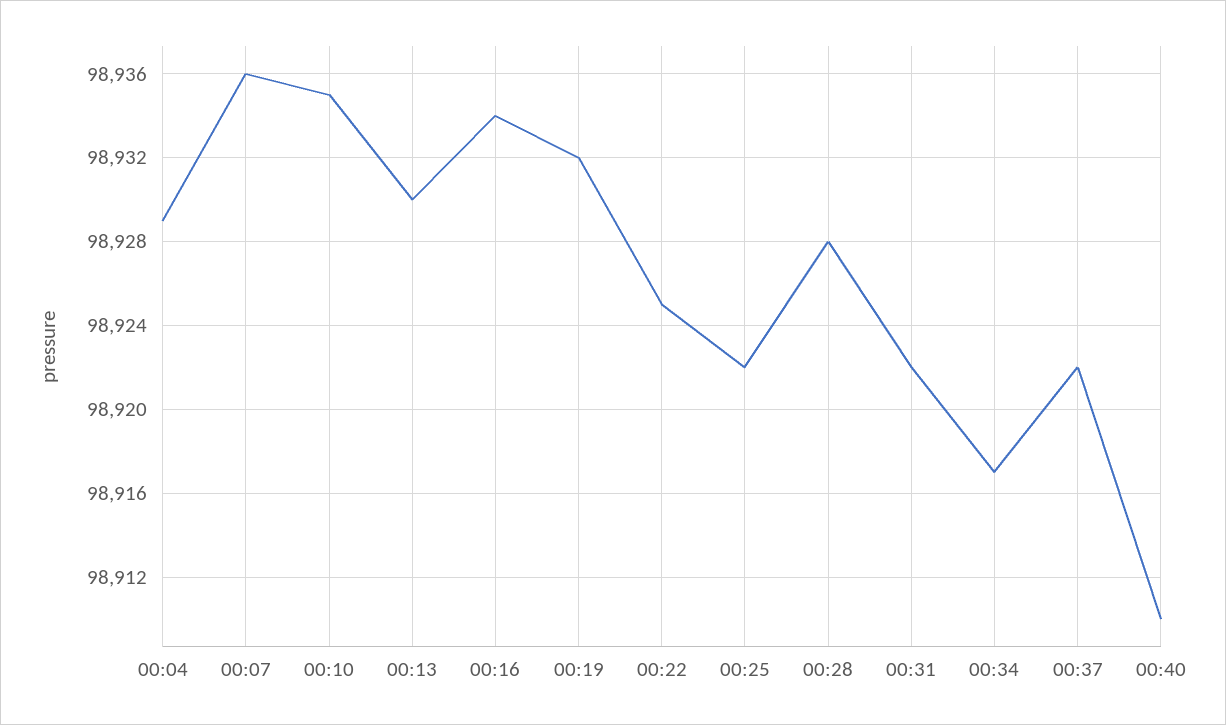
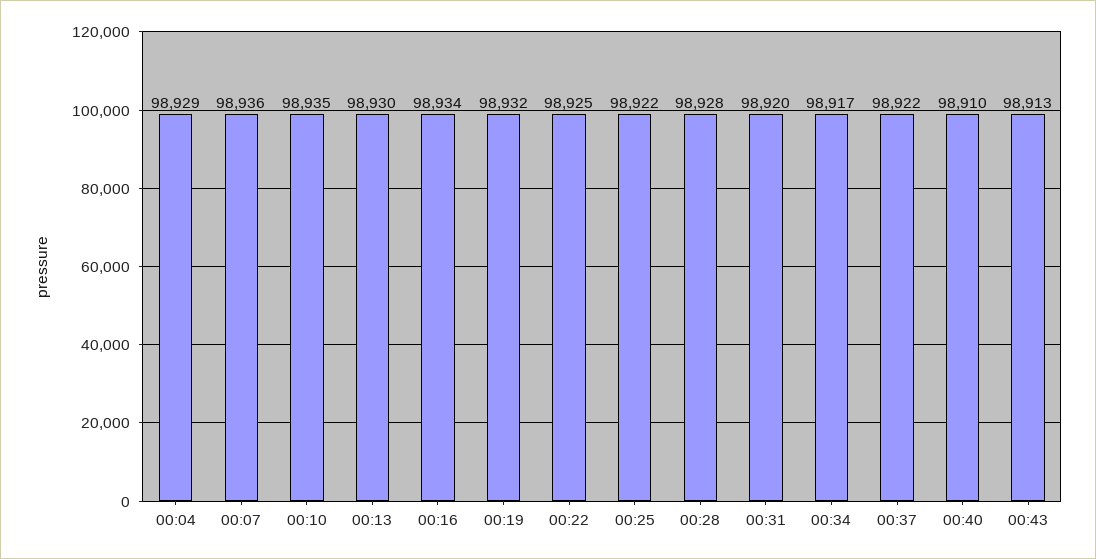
00:31: 98922 -> 98920
00:43: none -> 98913

